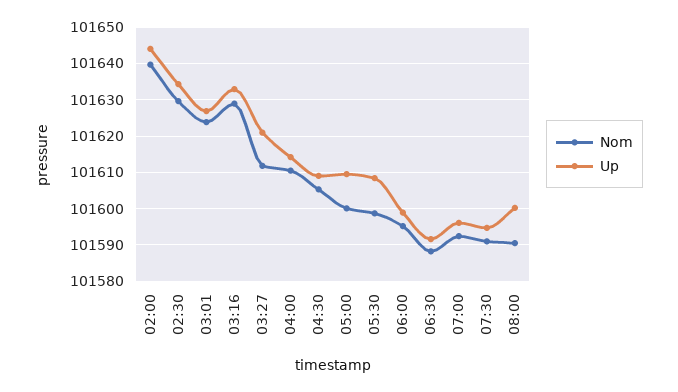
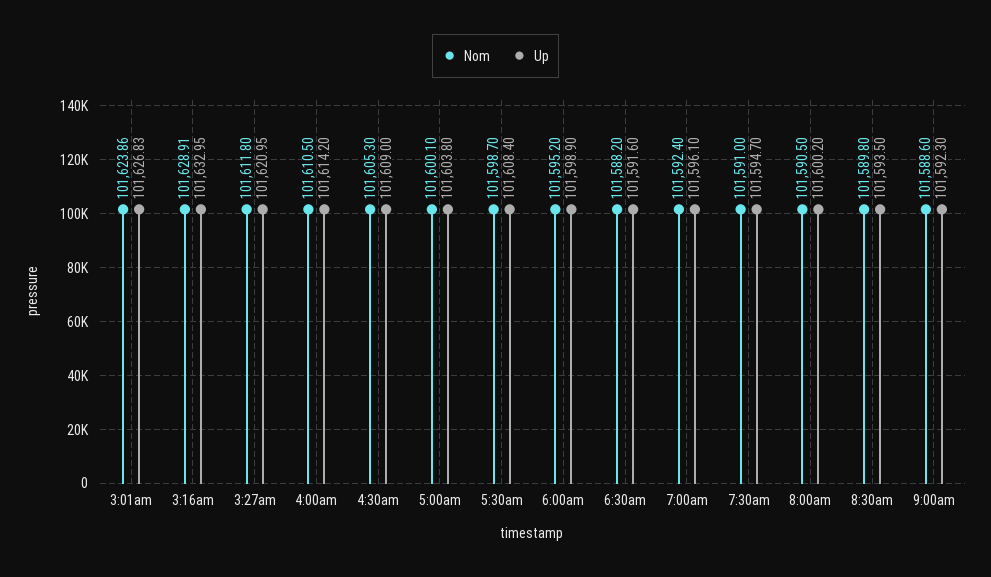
Nom, 02:00: 101640 -> none
Up, 02:00: 101644 -> none
Nom, 02:30: 101630 -> none
Up, 02:30: 101634 -> none
Up, 05:00: 101610 -> 101603.8
Nom, 8:30am: none -> 101589.8
Up, 8:30am: none -> 101593.5
Nom, 9:00am: none -> 101588.6
Up, 9:00am: none -> 101592.3

